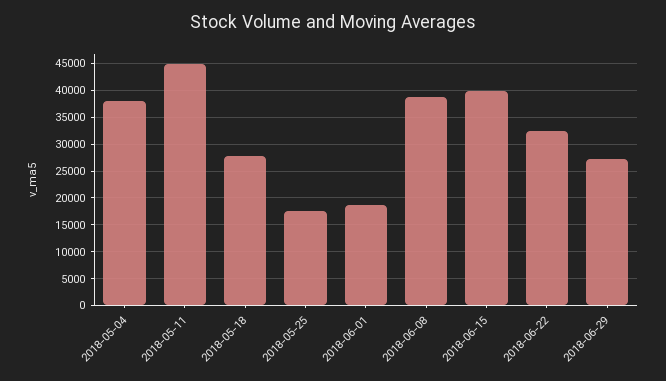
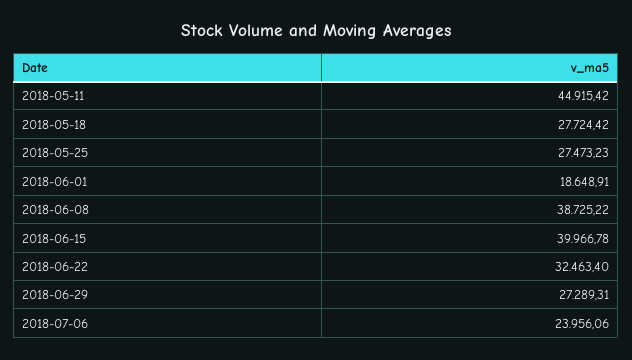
2018-05-04: 37500 -> none
2018-05-25: 17500 -> 27473.23
2018-07-06: none -> 23956.06

